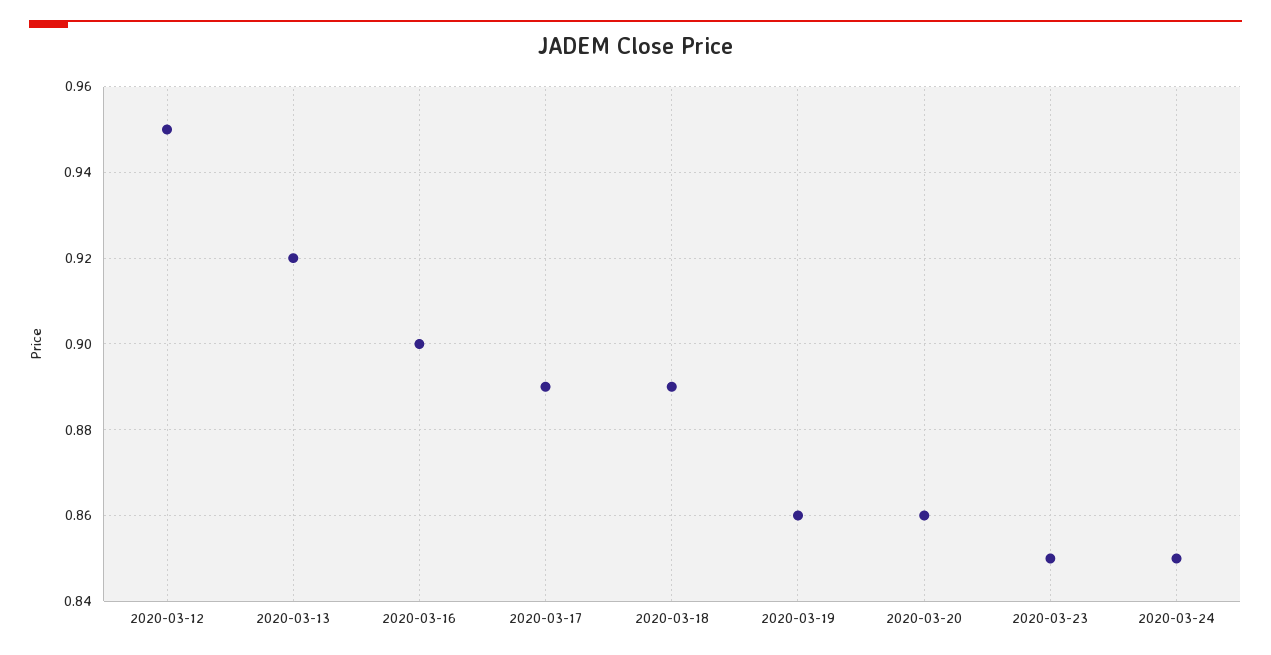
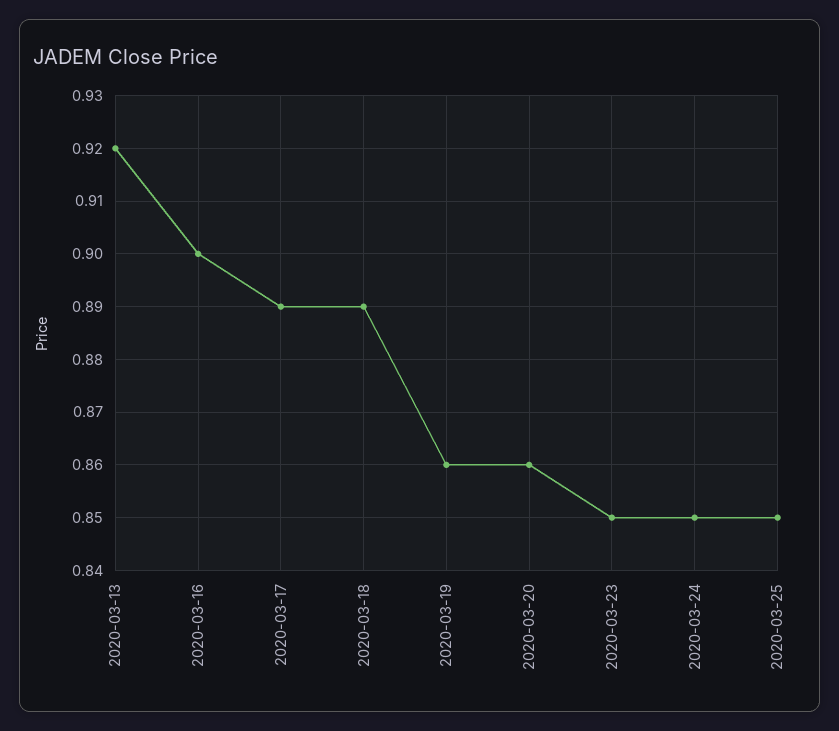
2020-03-12: 0.95 -> none
2020-03-25: none -> 0.85

